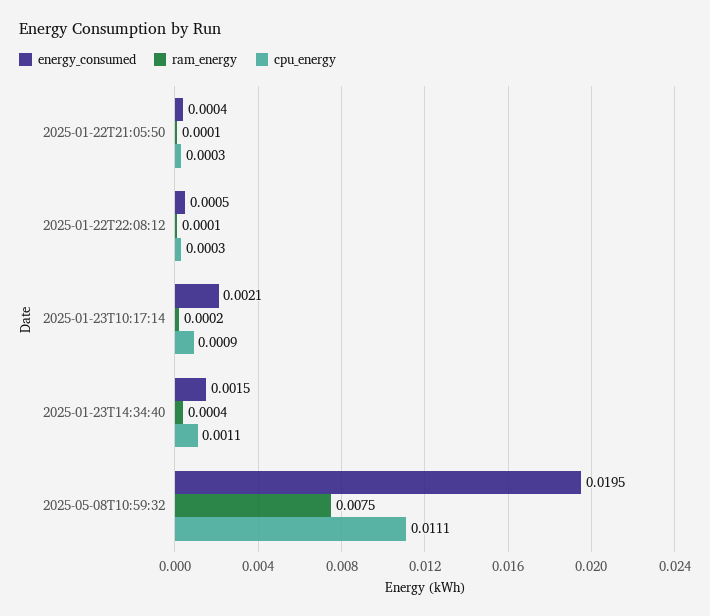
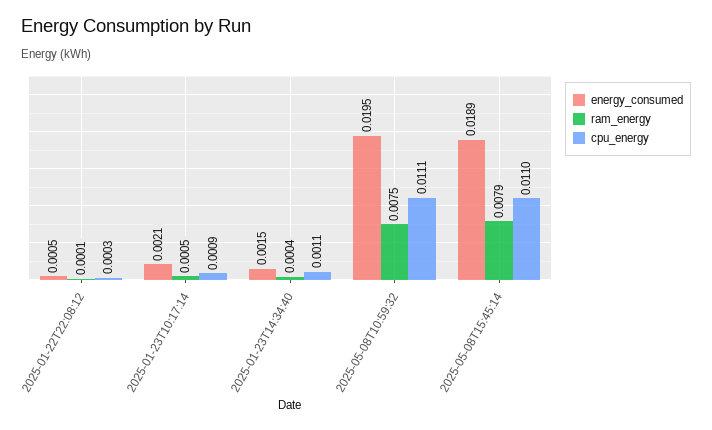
energy_consumed, 2025-01-22T21:05:50: 0.0004 -> none
ram_energy, 2025-01-22T21:05:50: 0.0001 -> none
cpu_energy, 2025-01-22T21:05:50: 0.0003 -> none
ram_energy, 2025-01-23T10:17:14: 0.0002 -> 0.0005
energy_consumed, 2025-05-08T15:45:14: none -> 0.0189
ram_energy, 2025-05-08T15:45:14: none -> 0.0079
cpu_energy, 2025-05-08T15:45:14: none -> 0.011

